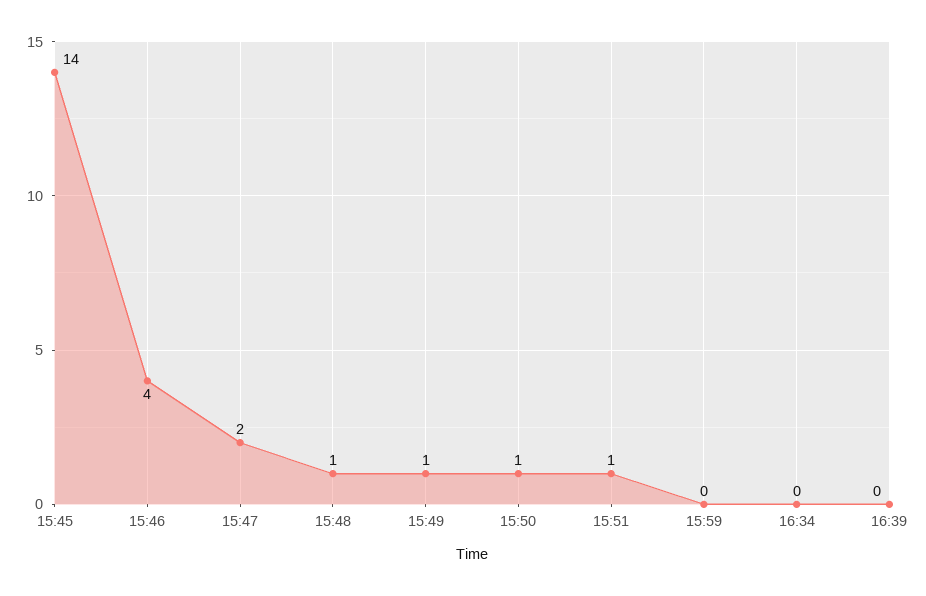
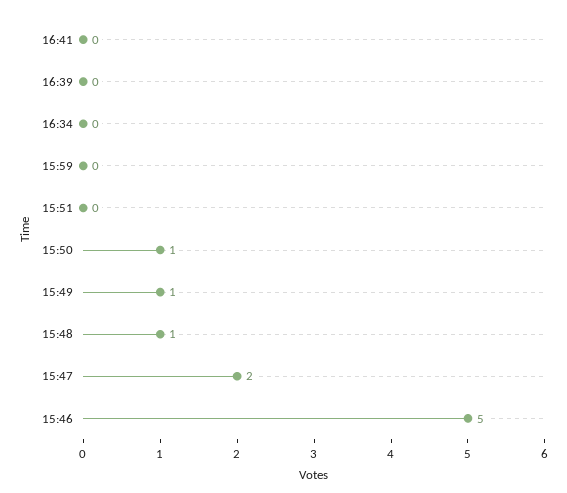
15:45: 14 -> none
15:46: 4 -> 5
15:51: 1 -> 0
16:41: none -> 0

